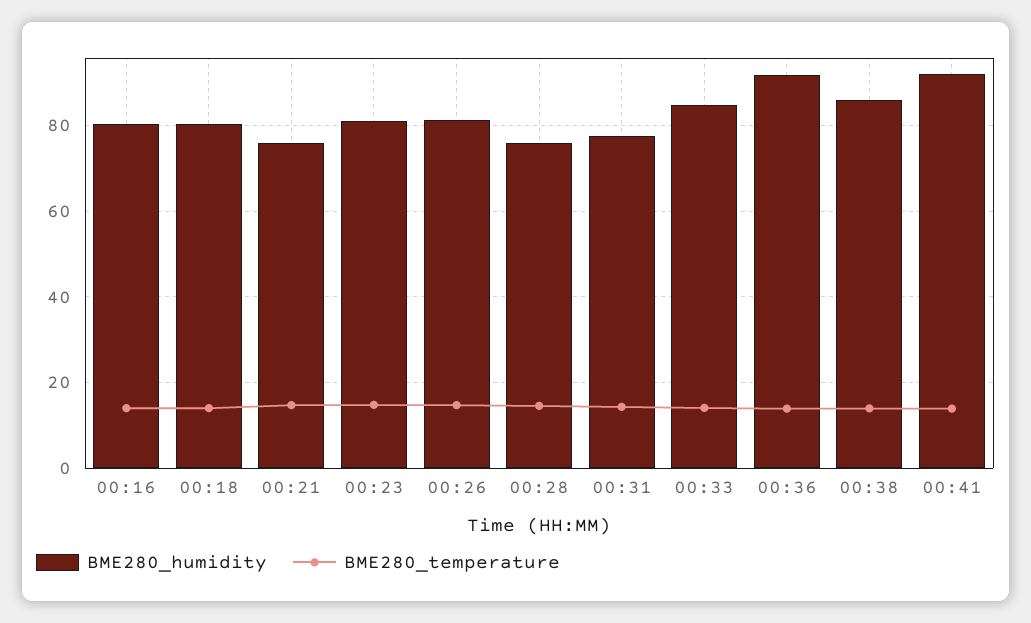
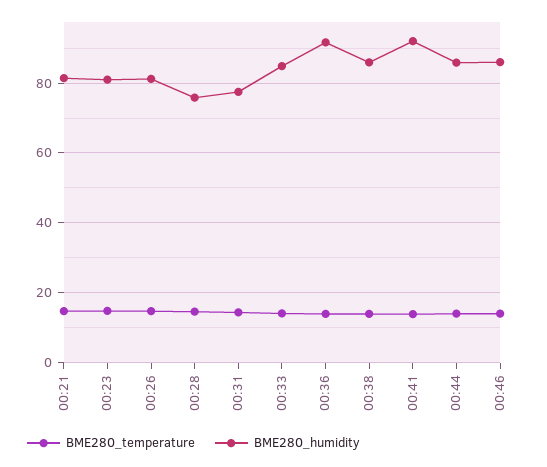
BME280_humidity, 00:16: 80 -> none
BME280_temperature, 00:16: 14 -> none
BME280_humidity, 00:18: 80 -> none
BME280_temperature, 00:18: 14 -> none
BME280_humidity, 00:21: 76 -> 82
BME280_temperature, 00:44: none -> 14
BME280_humidity, 00:44: none -> 86
BME280_temperature, 00:46: none -> 14
BME280_humidity, 00:46: none -> 86

